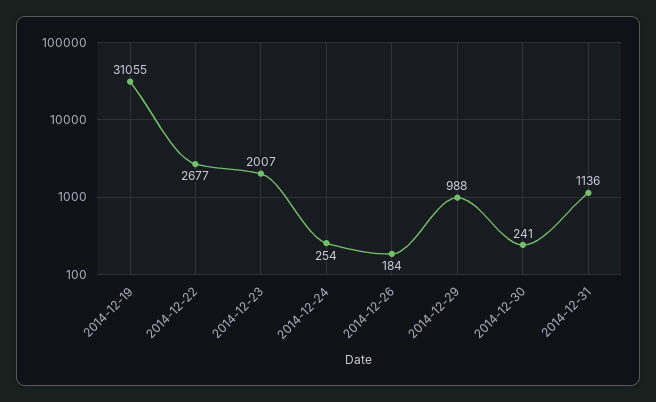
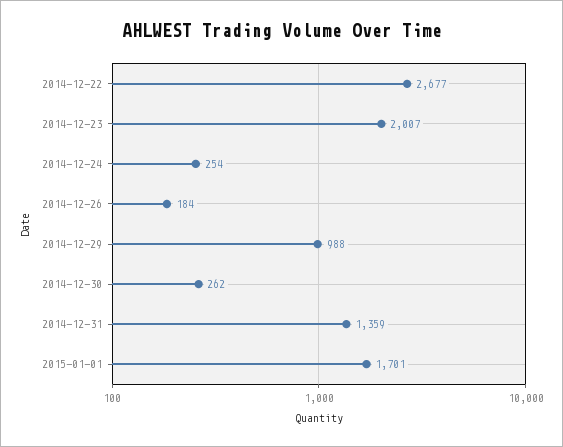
2014-12-19: 31055 -> none
2014-12-30: 241 -> 262
2014-12-31: 1136 -> 1359
2015-01-01: none -> 1701

